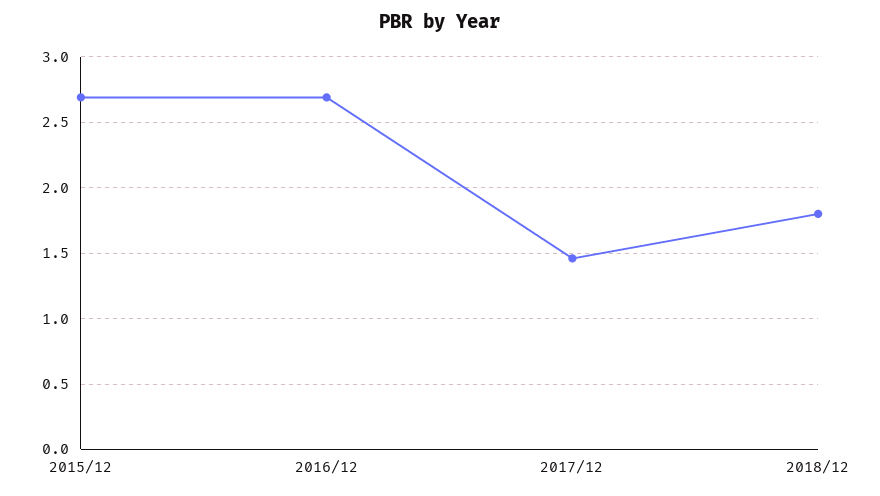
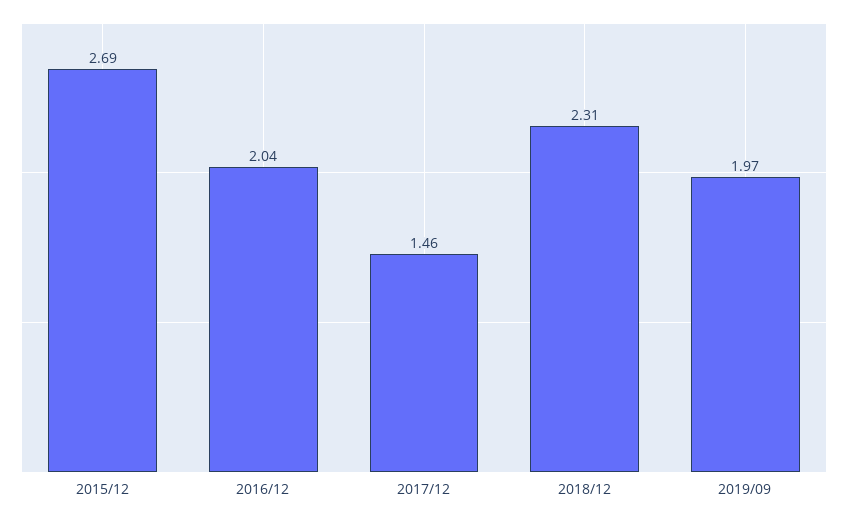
2016/12: 2.7 -> 2.04
2018/12: 1.8 -> 2.31
2019/09: none -> 1.97

